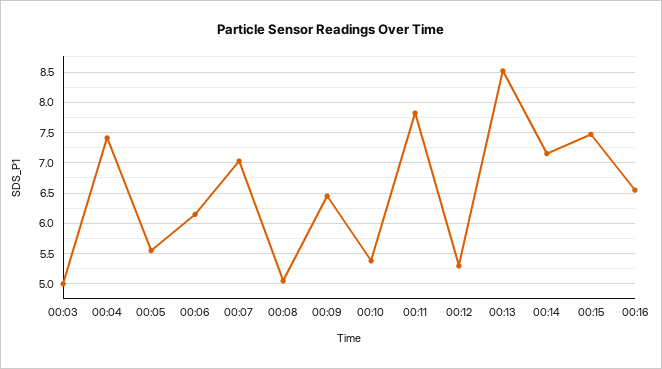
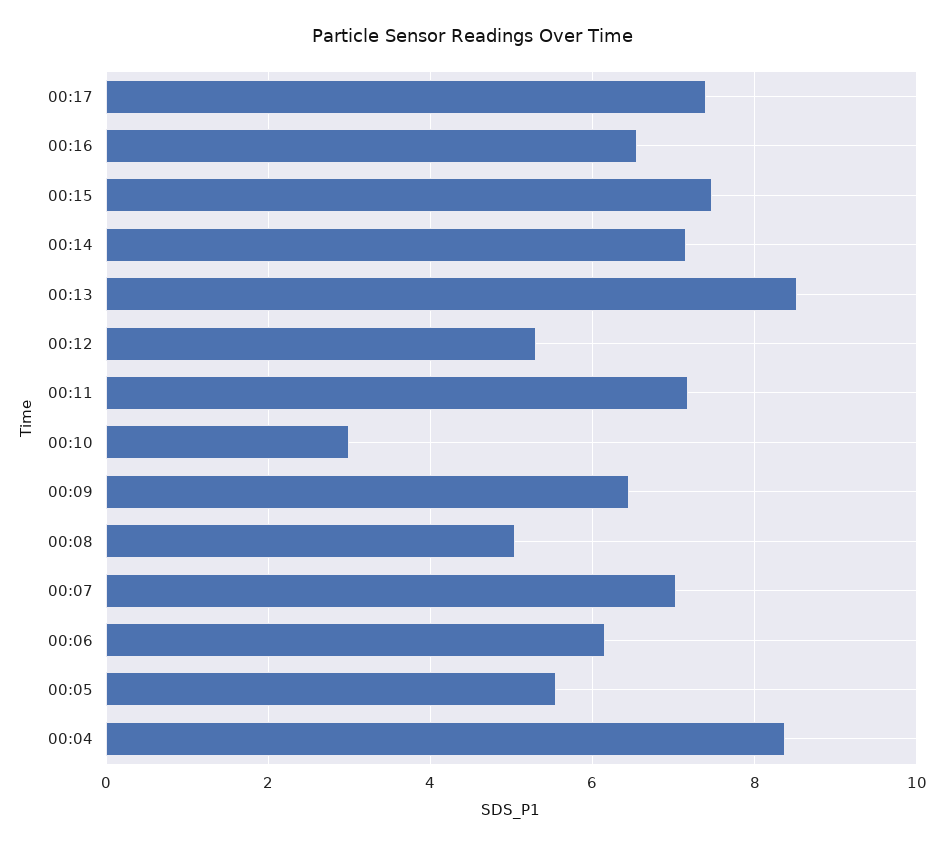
00:03: 5 -> none
00:04: 7.4 -> 8.4
00:10: 5.4 -> 3
00:11: 7.8 -> 7.2
00:17: none -> 7.4

